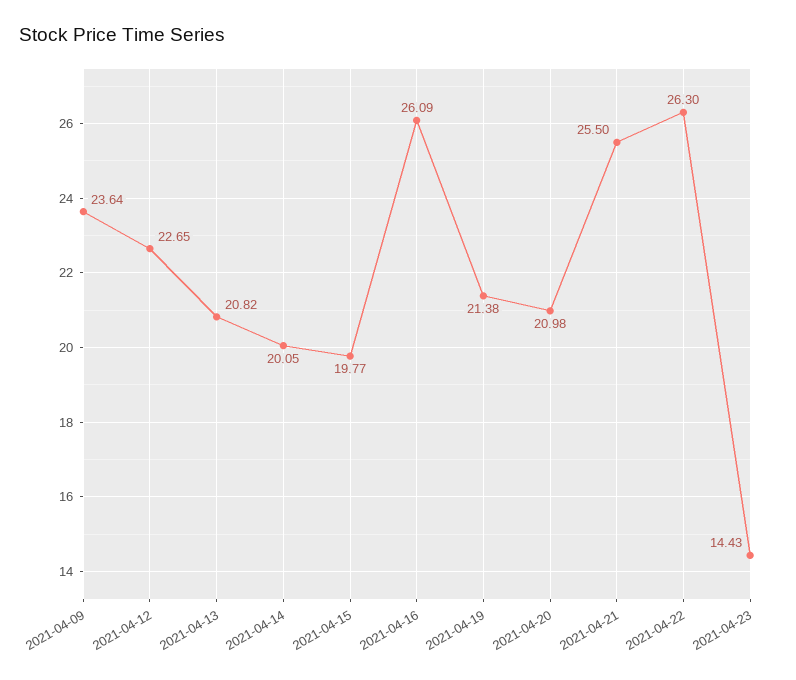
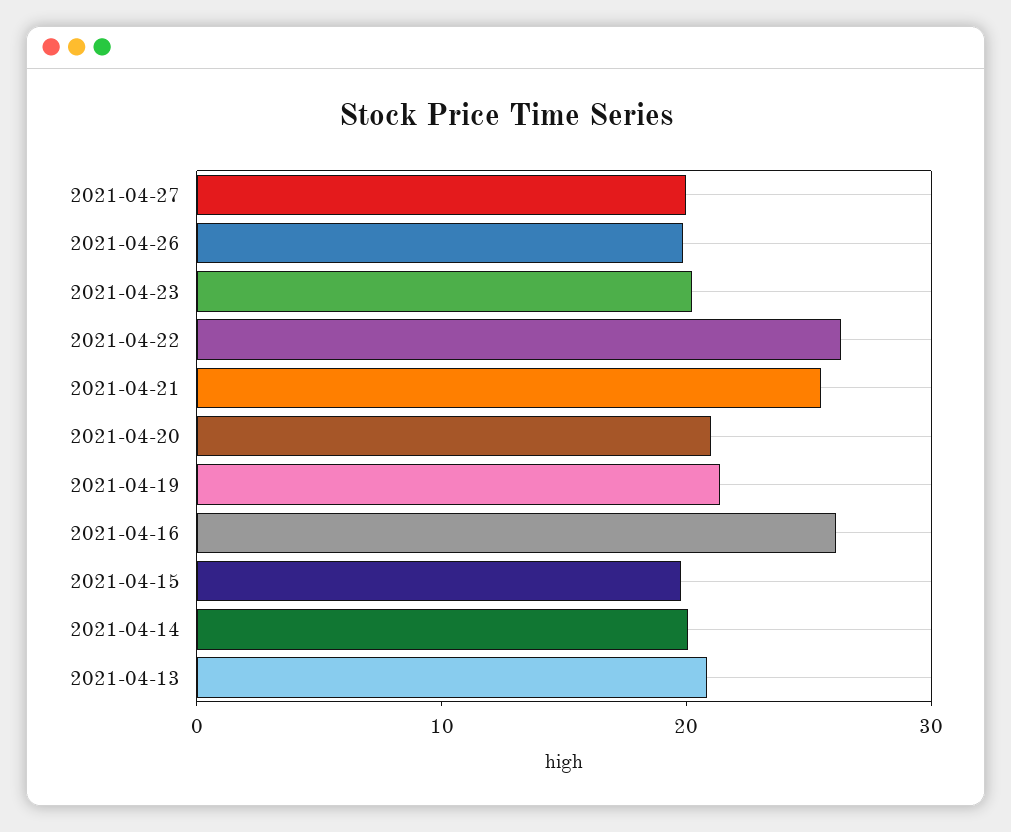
2021-04-09: 23.64 -> none
2021-04-12: 22.65 -> none
2021-04-23: 14.43 -> 20
2021-04-27: none -> 20
2021-04-26: none -> 20

